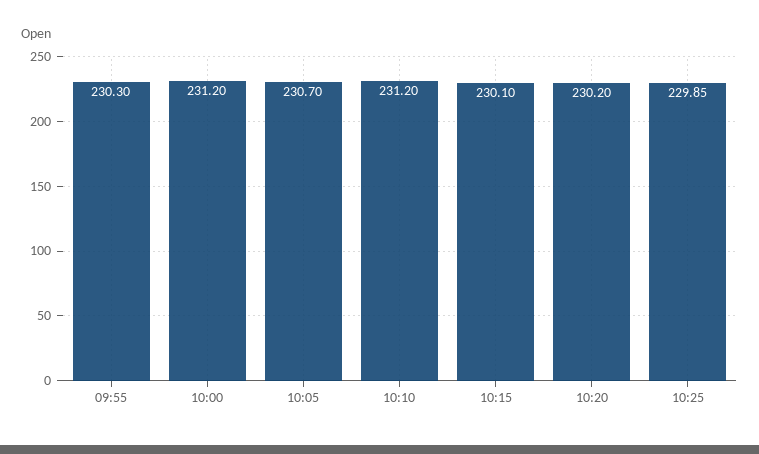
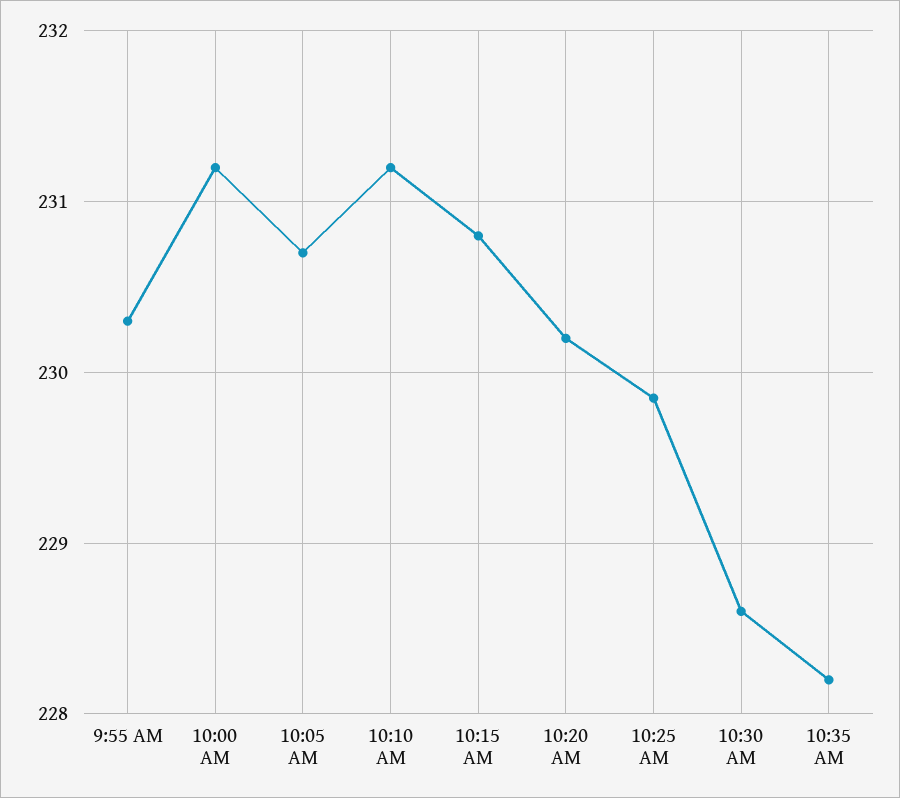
10:15: 230.1 -> 230.8
10:30 AM: none -> 228.6
10:35 AM: none -> 228.2

